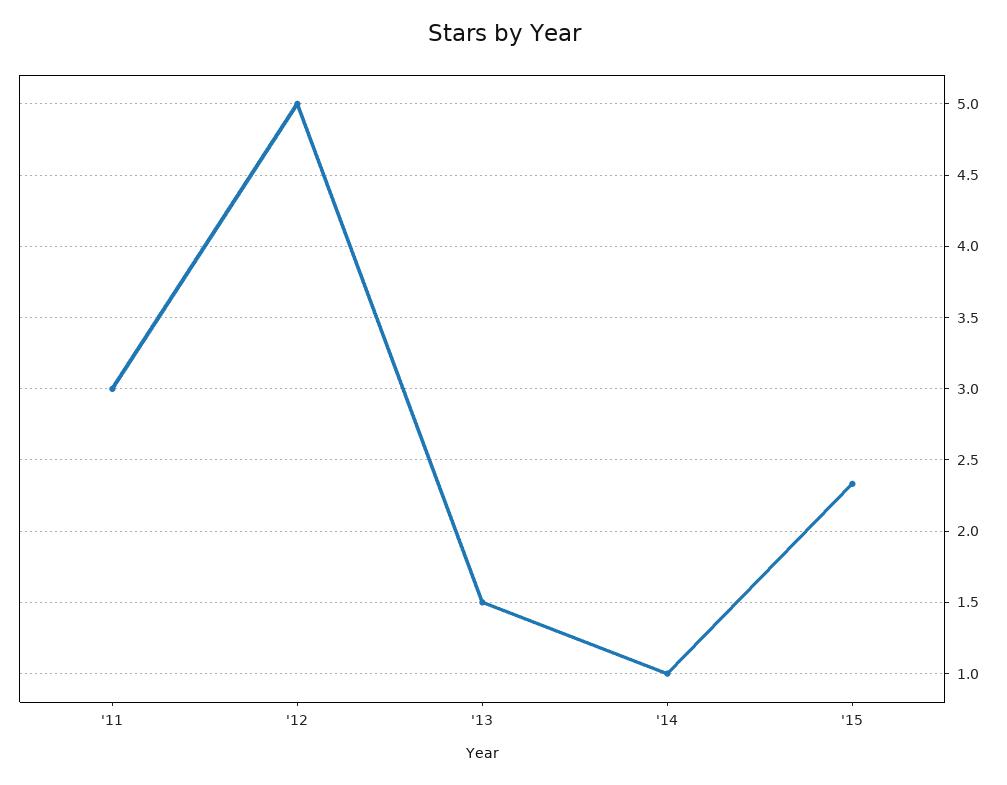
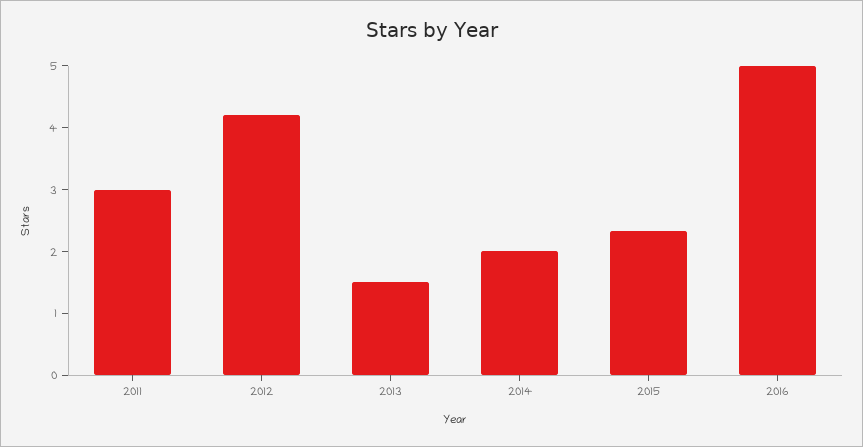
'12: 5 -> 4.2
'14: 1 -> 2
2016: none -> 5

